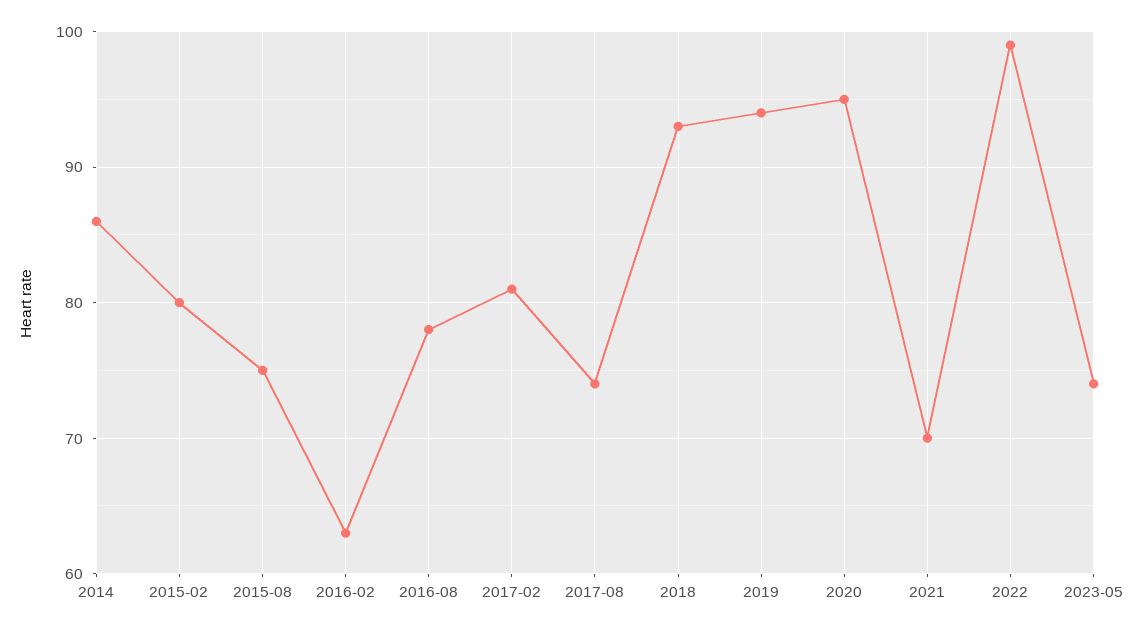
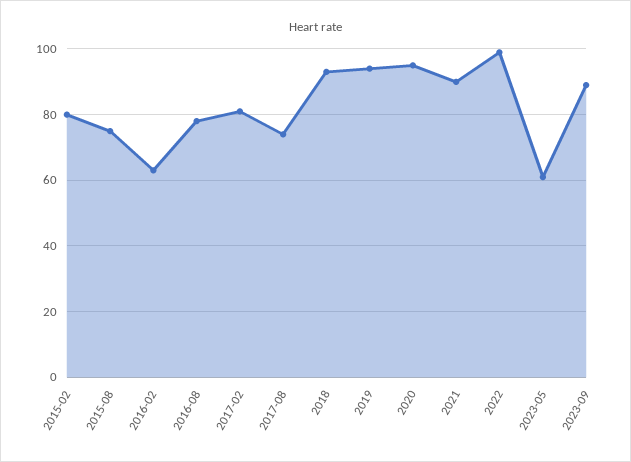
2014: 86 -> none
2021: 70 -> 90
2023-05: 74 -> 60
2023-09: none -> 90

